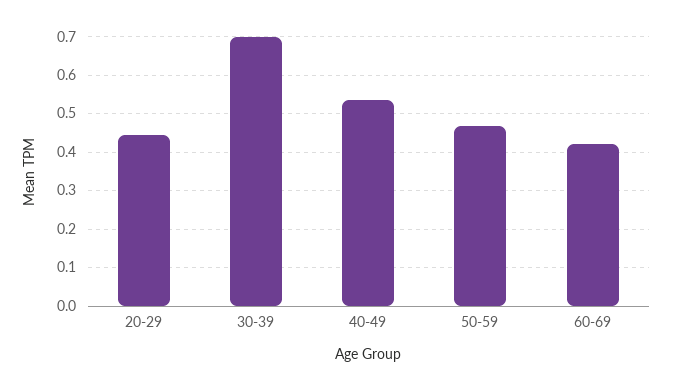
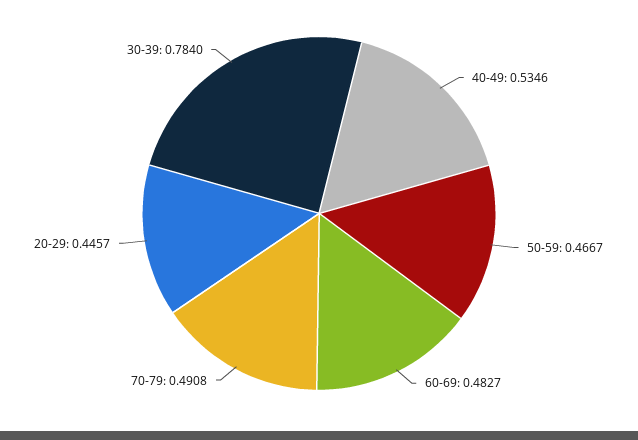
30-39: 0.7 -> 0.784
60-69: 0.42 -> 0.4827
70-79: none -> 0.4908

